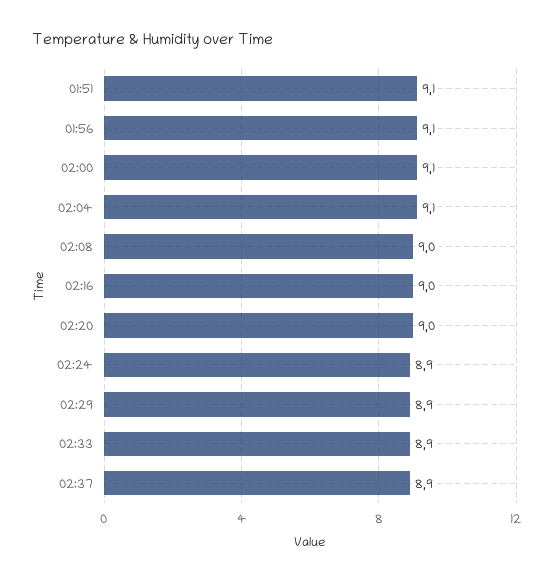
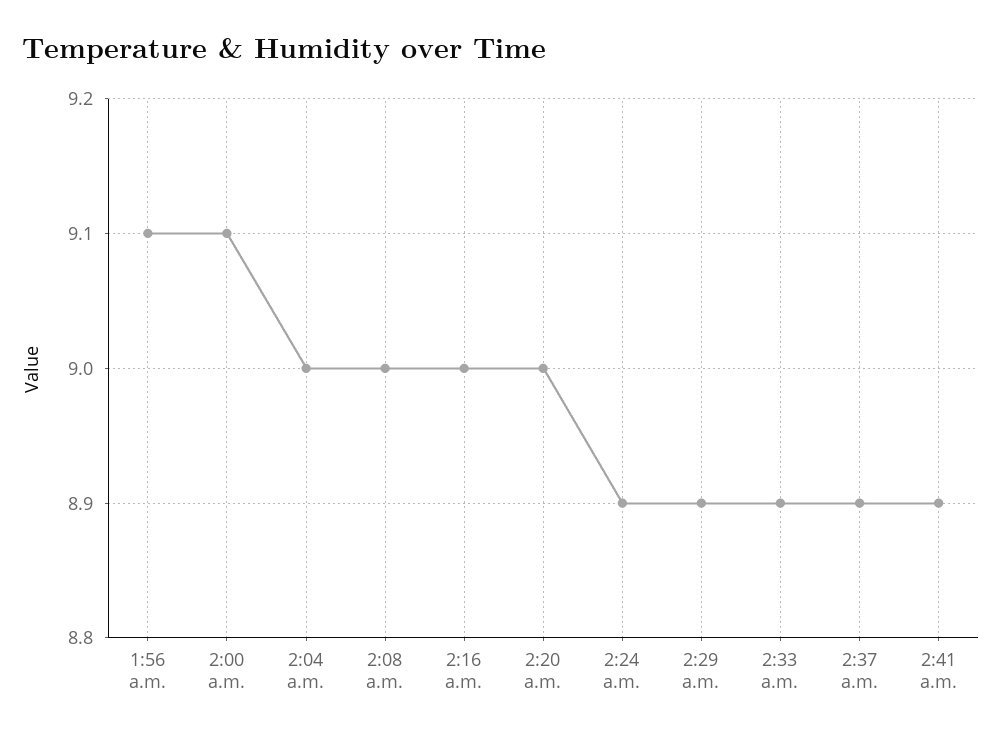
01:51: 9.1 -> none
02:04: 9.1 -> 9
2:41 a.m.: none -> 8.9

